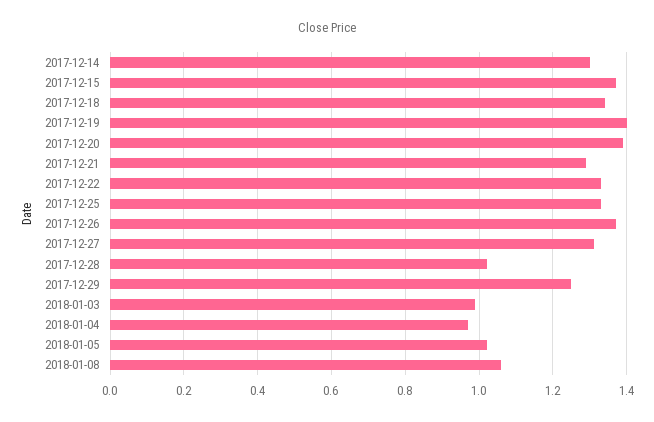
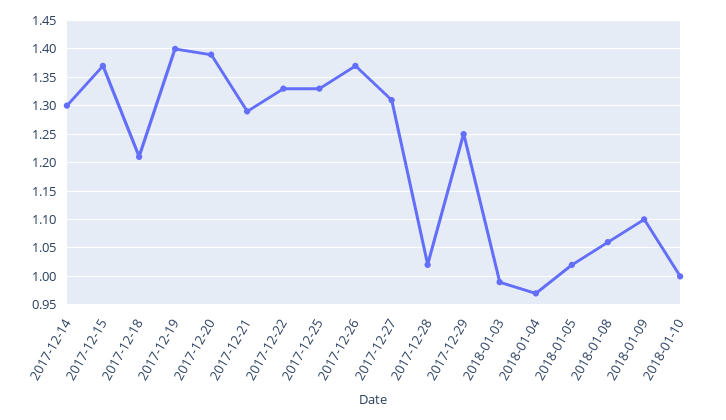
2017-12-18: 1.35 -> 1.2
2018-01-09: none -> 1.1
2018-01-10: none -> 1

